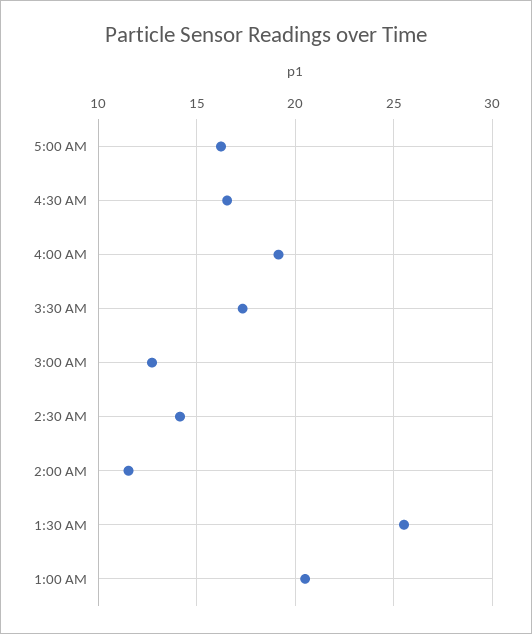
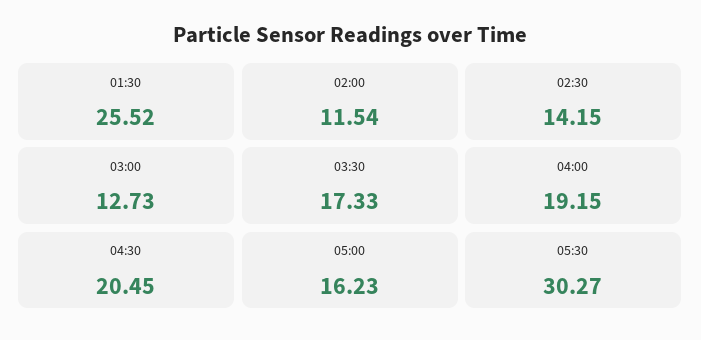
4:30 AM: 16.5 -> 20.45
1:00 AM: 20.5 -> none
05:30: none -> 30.27

